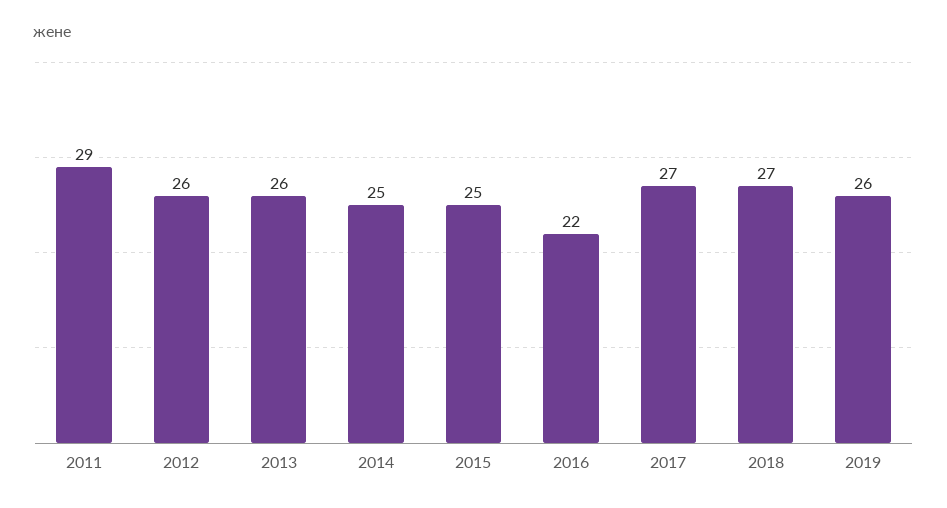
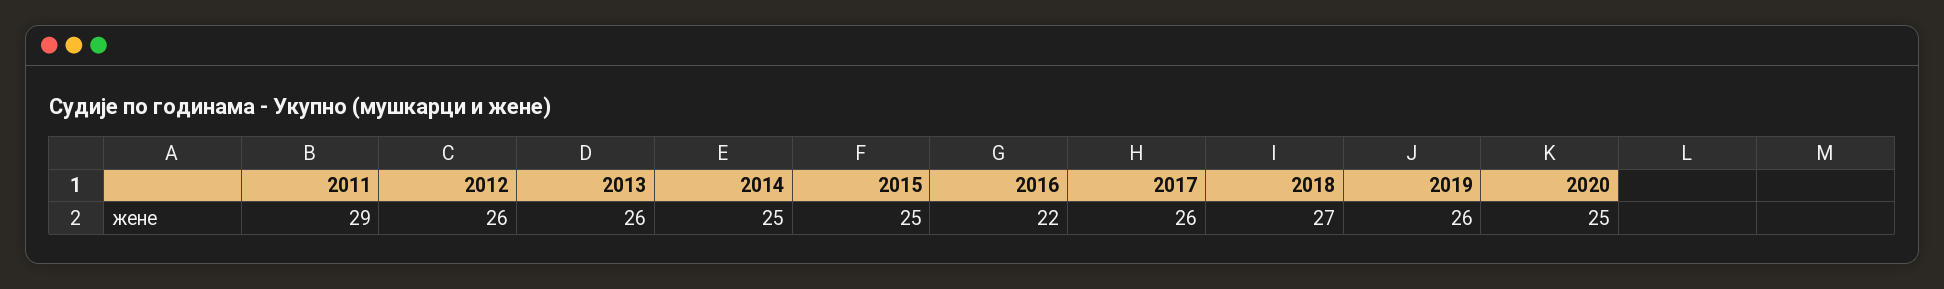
2017: 27 -> 26
2020: none -> 25

